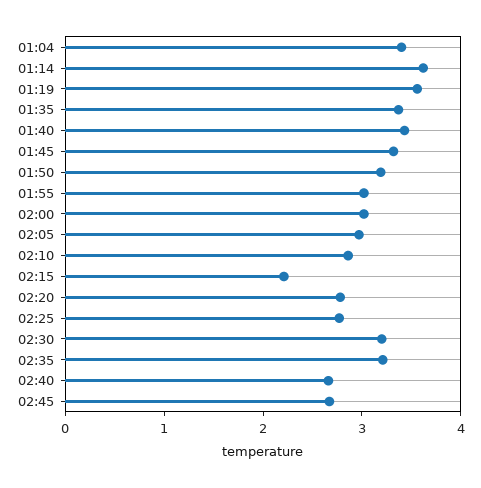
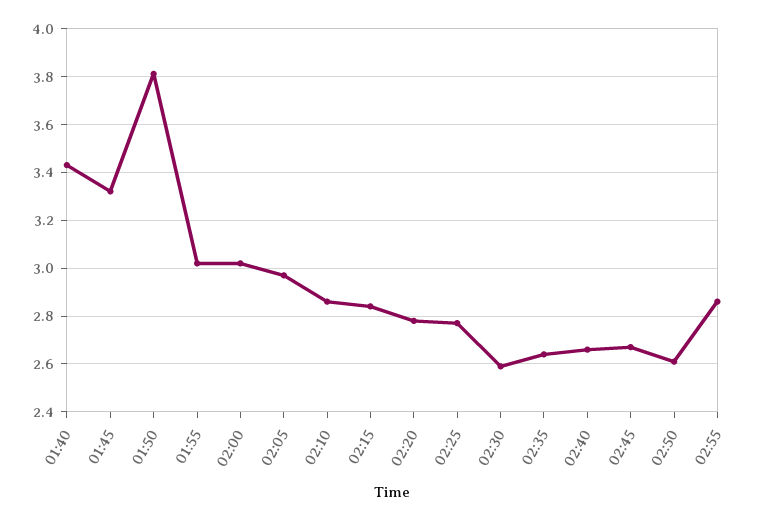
01:04: 3.4 -> none
01:14: 3.6 -> none
01:19: 3.6 -> none
01:35: 3.4 -> none
01:50: 3.2 -> 3.8
02:15: 2.2 -> 2.85
02:30: 3.2 -> 2.6
02:35: 3.2 -> 2.65
02:50: none -> 2.6
02:55: none -> 2.85

